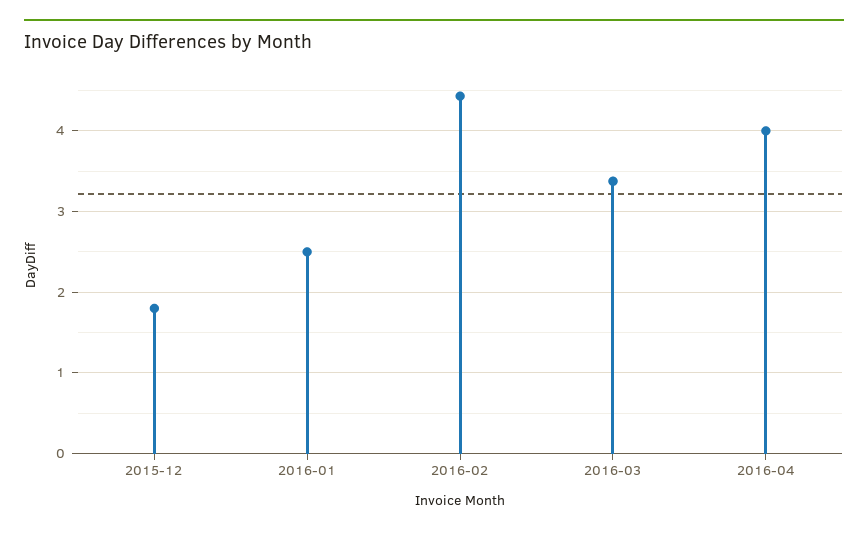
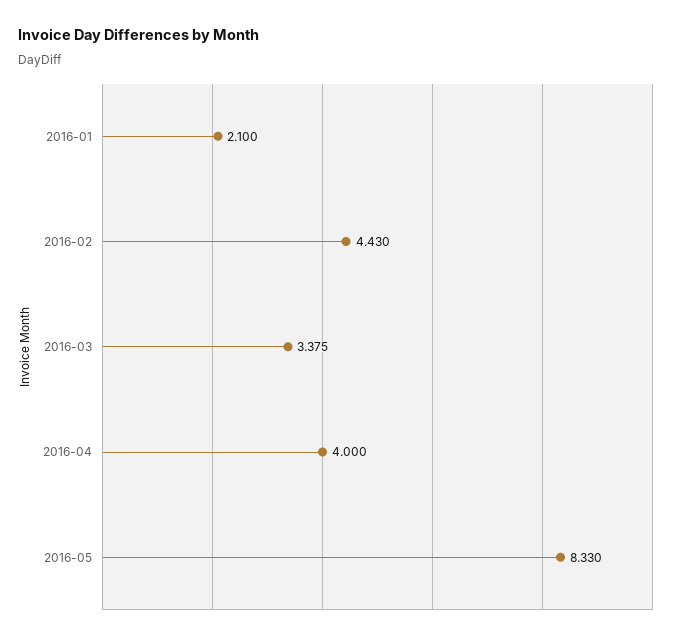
2015-12: 1.8 -> none
2016-01: 2.5 -> 2.1
2016-05: none -> 8.33

